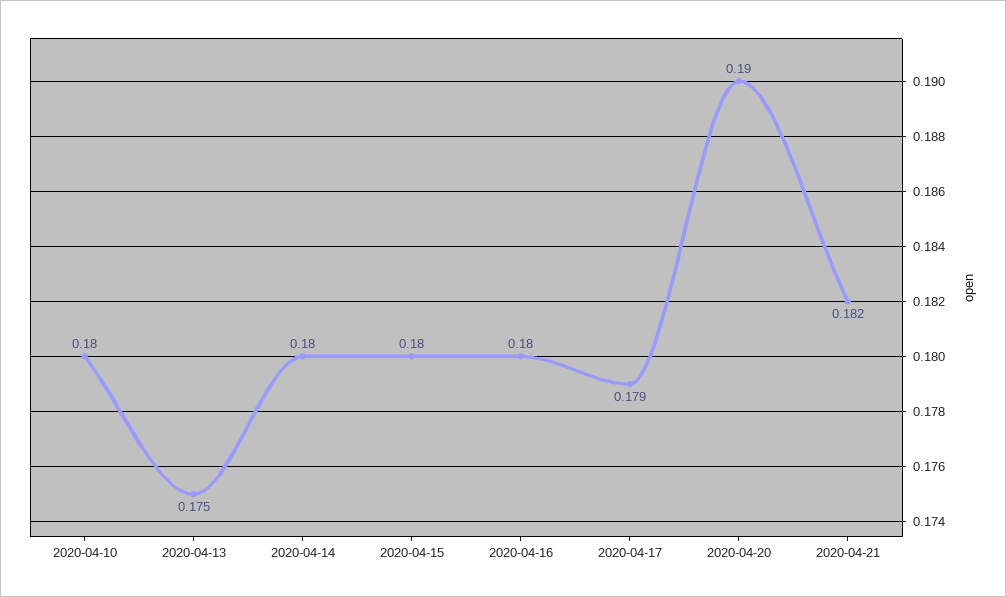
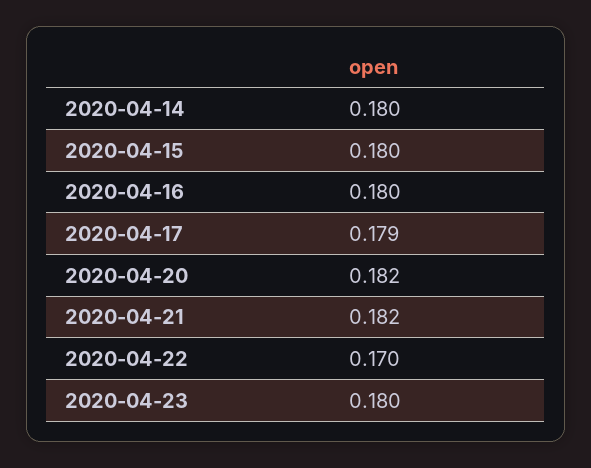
2020-04-10: 0.18 -> none
2020-04-13: 0.175 -> none
2020-04-20: 0.19 -> 0.182
2020-04-22: none -> 0.17
2020-04-23: none -> 0.18

